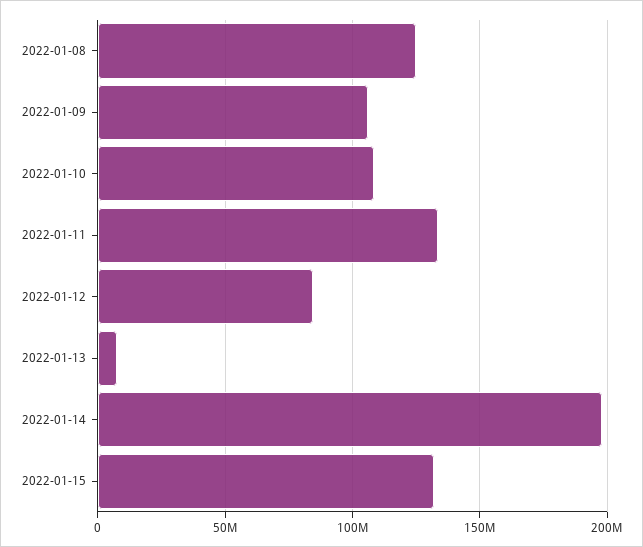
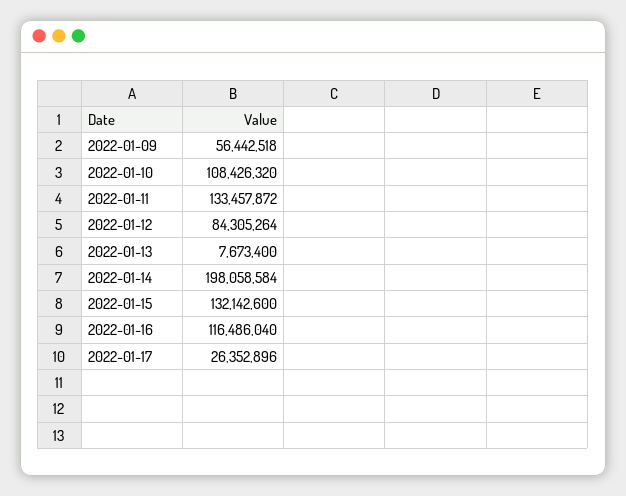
2022-01-08: 125000000 -> none
2022-01-09: 105000000 -> 56442518
2022-01-16: none -> 116486040
2022-01-17: none -> 26352896

